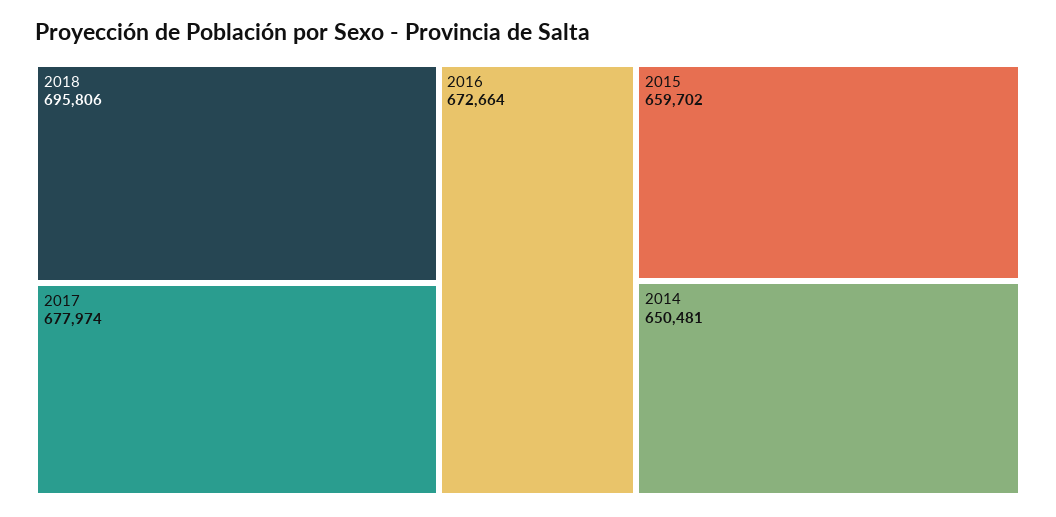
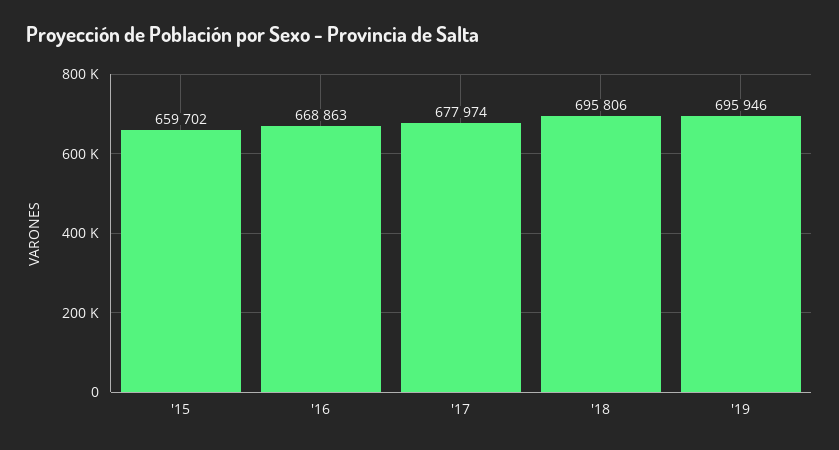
2016: 672664 -> 668863
2014: 650481 -> none
'19: none -> 695946

